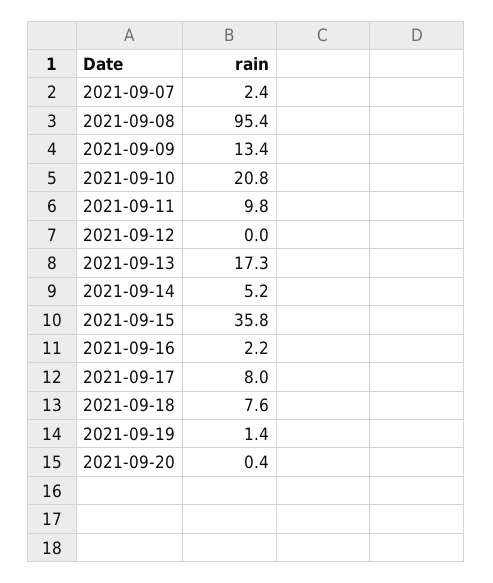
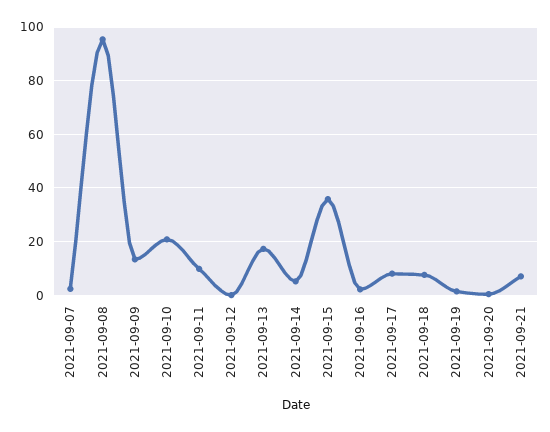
2021-09-21: none -> 7.5

